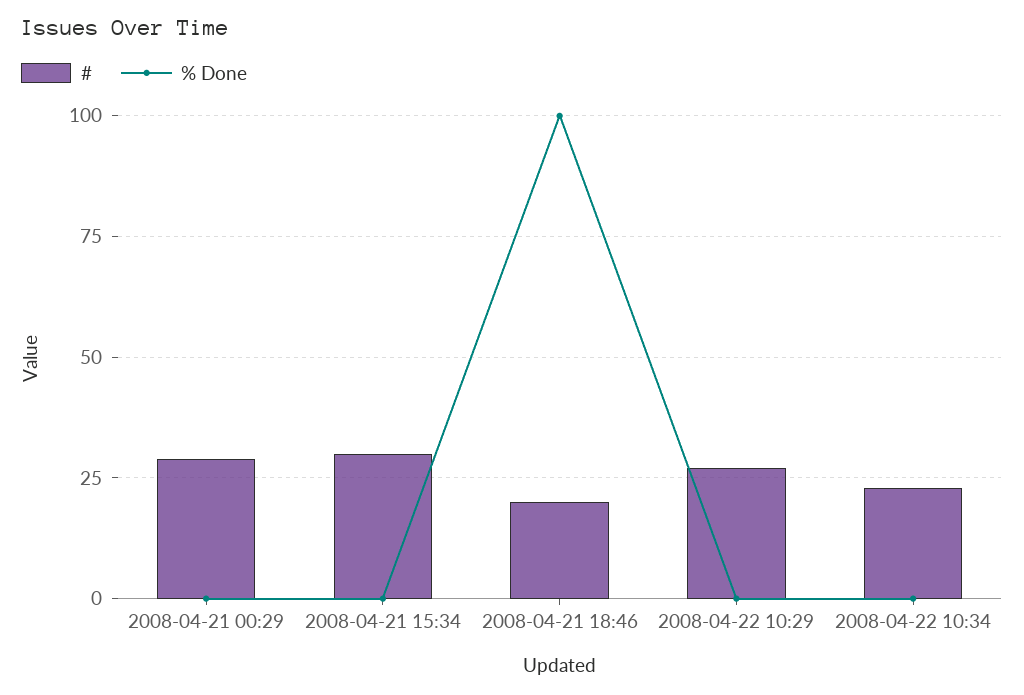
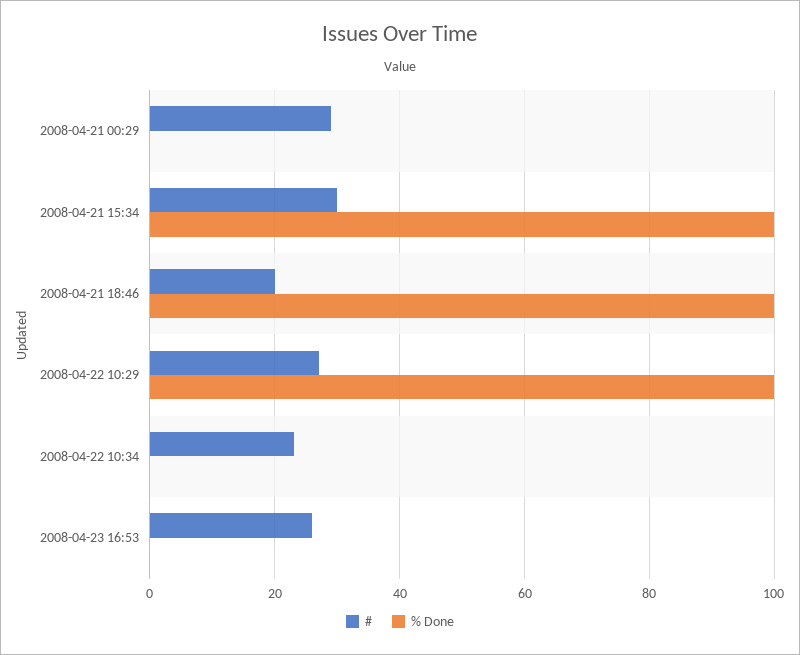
% Done, 2008-04-21 15:34: 0 -> 100
% Done, 2008-04-22 10:29: 0 -> 100
#, 2008-04-23 16:53: none -> 25
% Done, 2008-04-23 16:53: none -> 0

